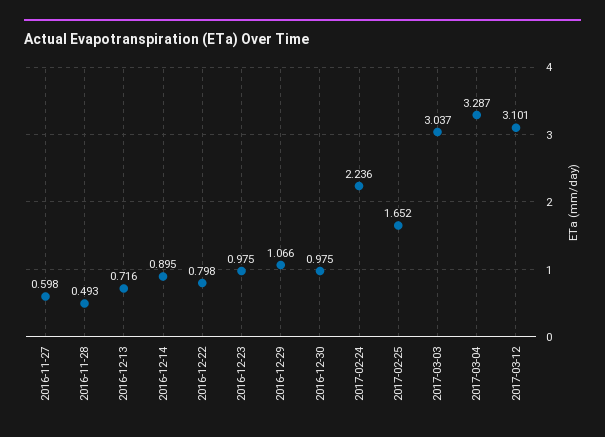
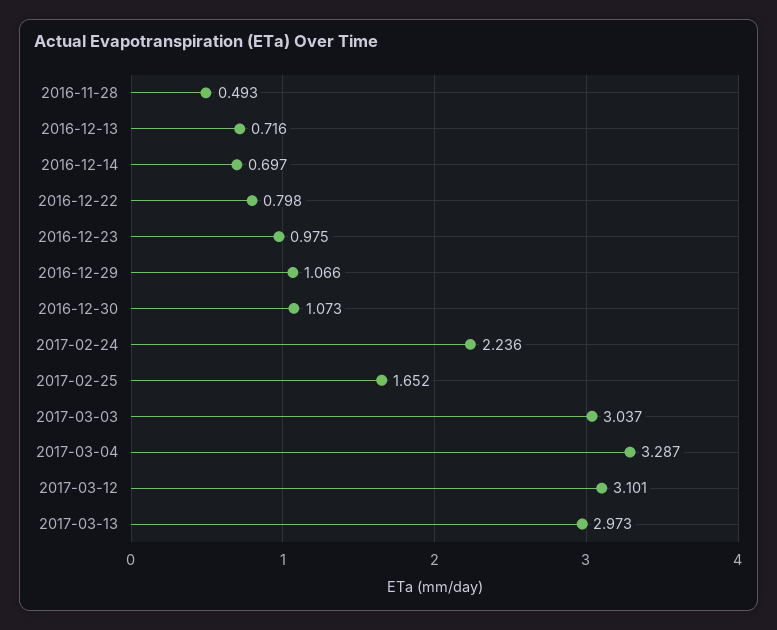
2016-11-27: 0.598 -> none
2016-12-14: 0.895 -> 0.697
2016-12-30: 0.975 -> 1.073
2017-03-13: none -> 2.973

